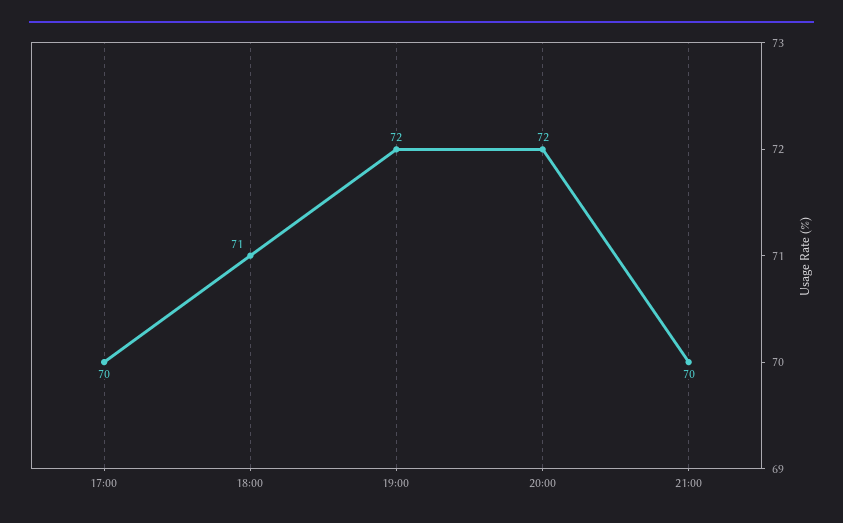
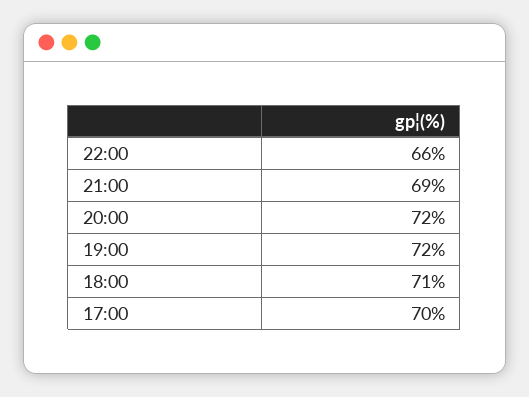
21:00: 70 -> 69
22:00: none -> 66

